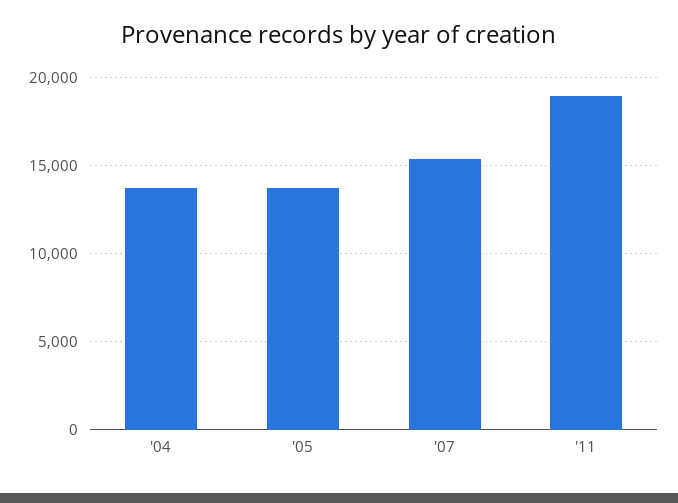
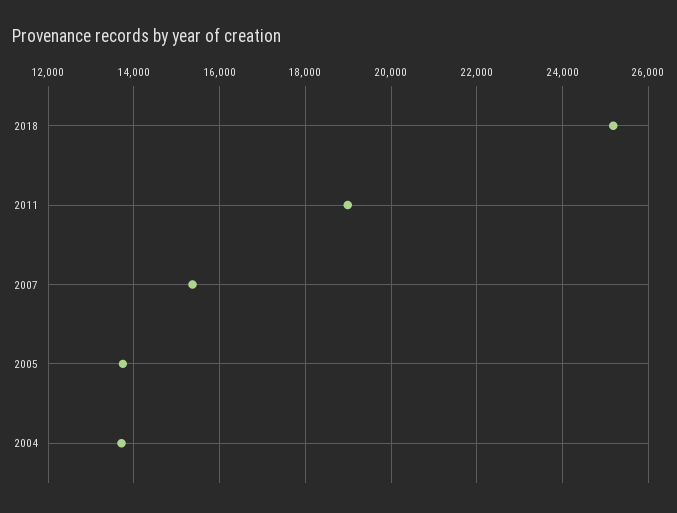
2018: none -> 25200

